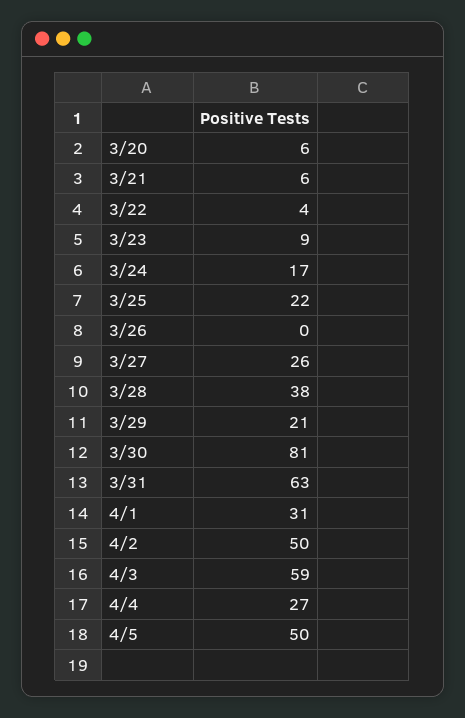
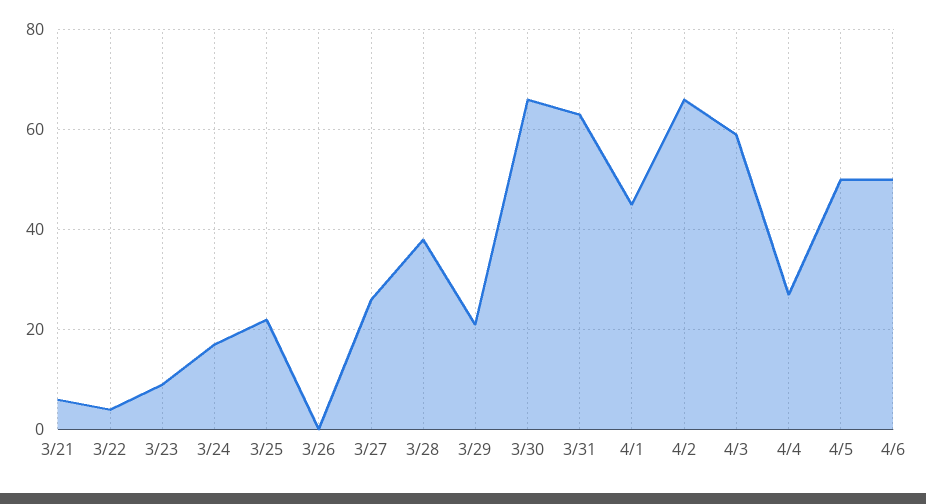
3/20: 6 -> none
3/30: 81 -> 65
4/1: 31 -> 45
4/2: 50 -> 65
4/6: none -> 50

